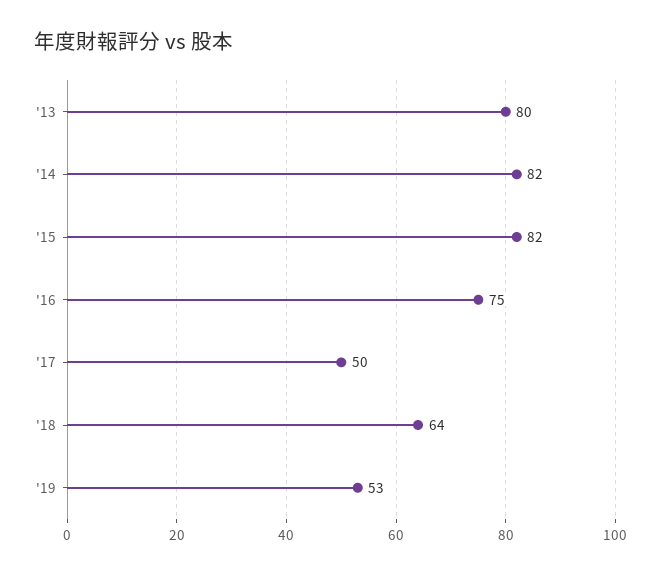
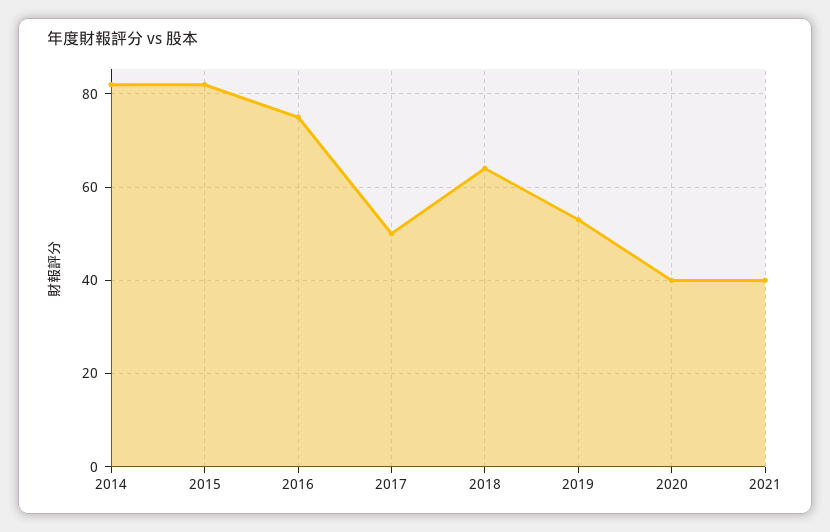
'13: 80 -> none
2020: none -> 40
2021: none -> 40

